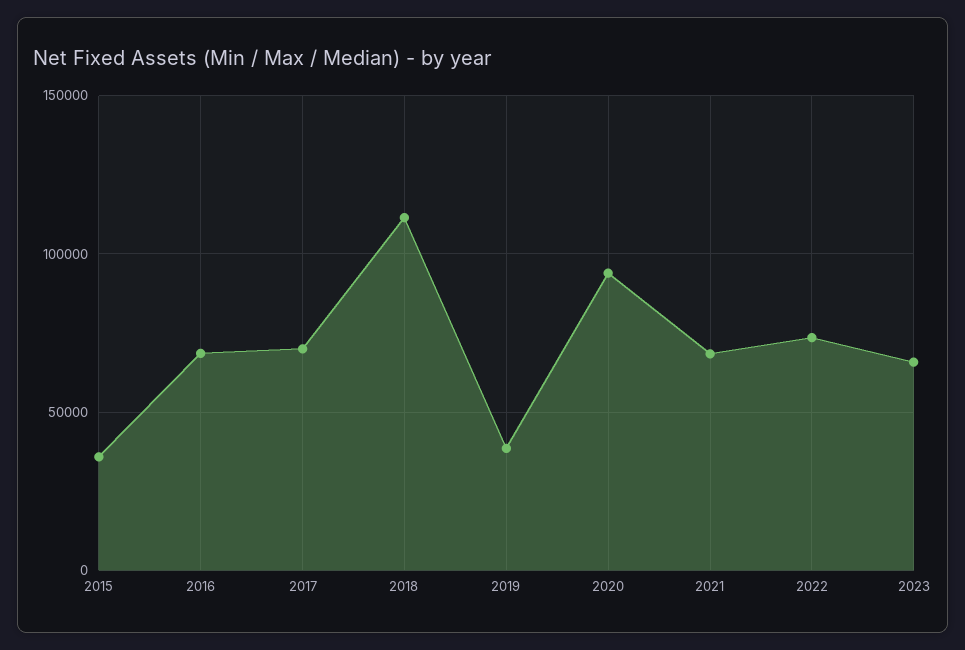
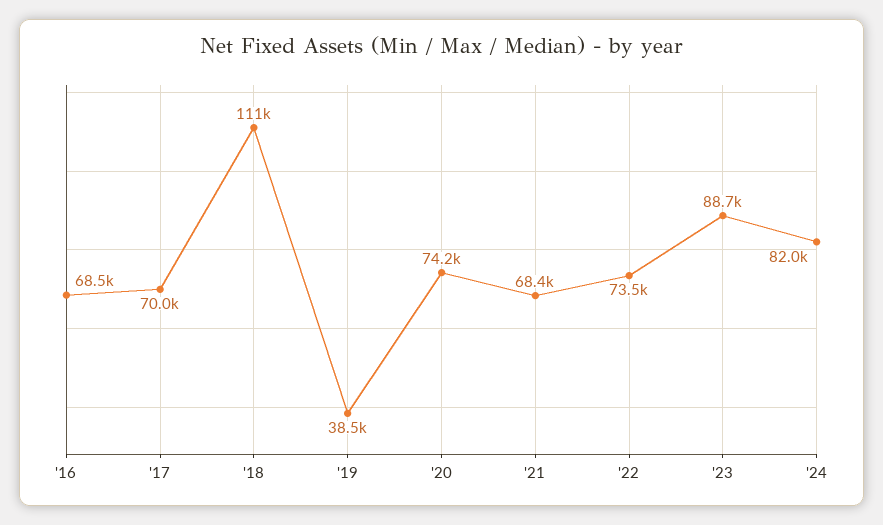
2015: 35000 -> none
2020: 95000 -> 74200
2023: 65000 -> 88700
'24: none -> 82000

